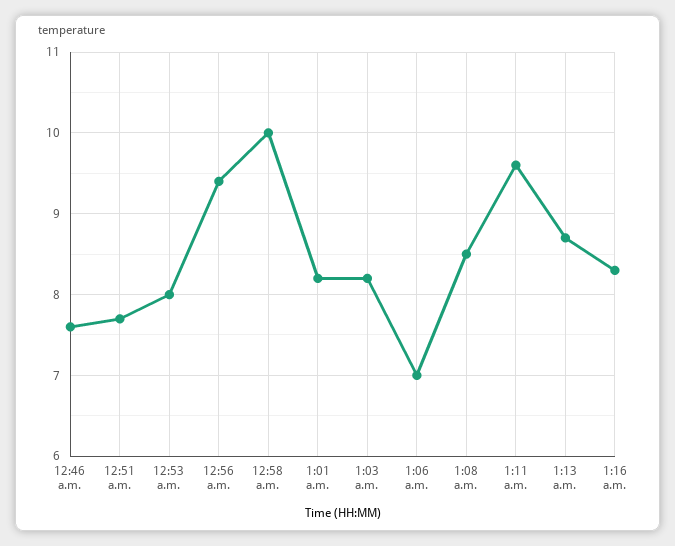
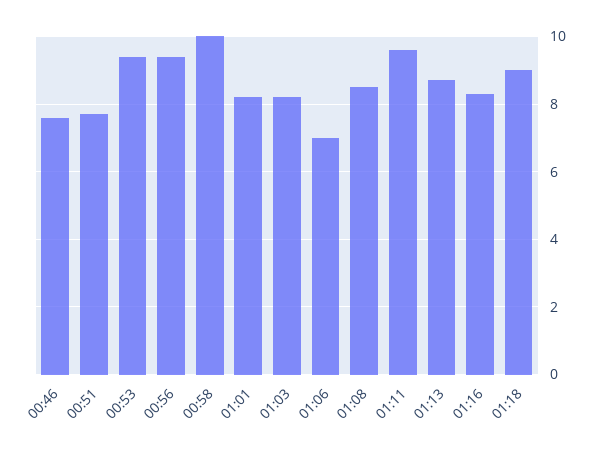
12:53 a.m.: 8 -> 9.5
01:18: none -> 9

